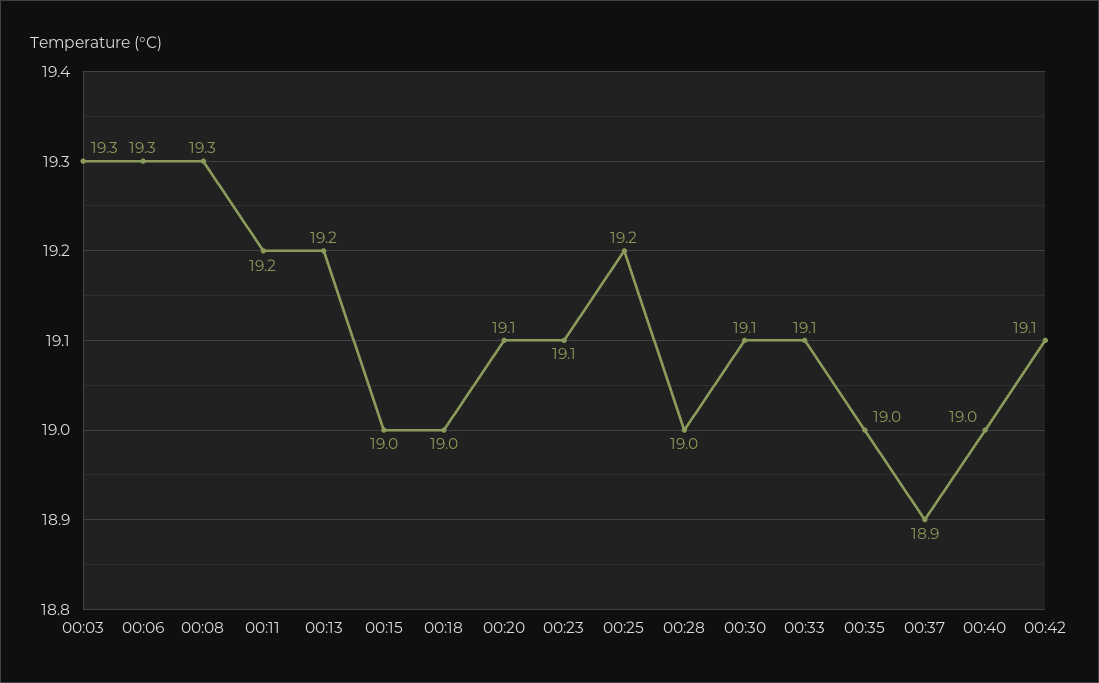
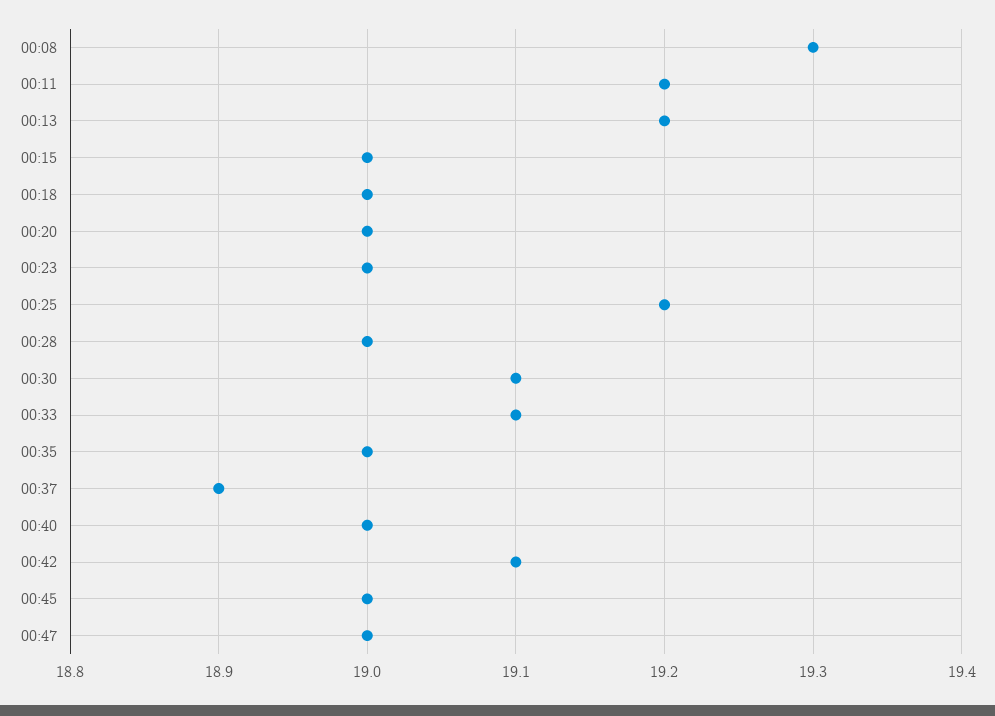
00:03: 19.3 -> none
00:06: 19.3 -> none
00:20: 19.1 -> 19
00:23: 19.1 -> 19
00:45: none -> 19
00:47: none -> 19

